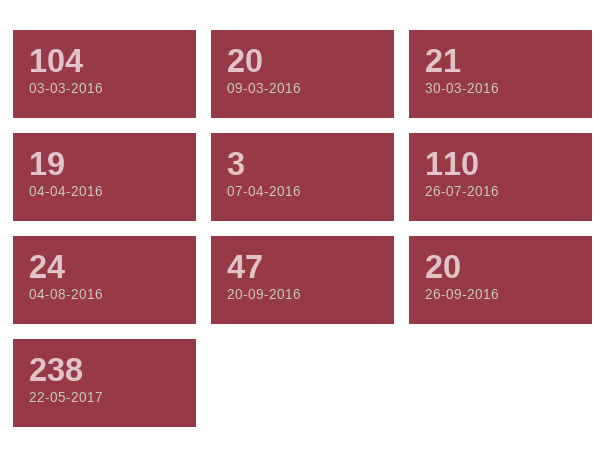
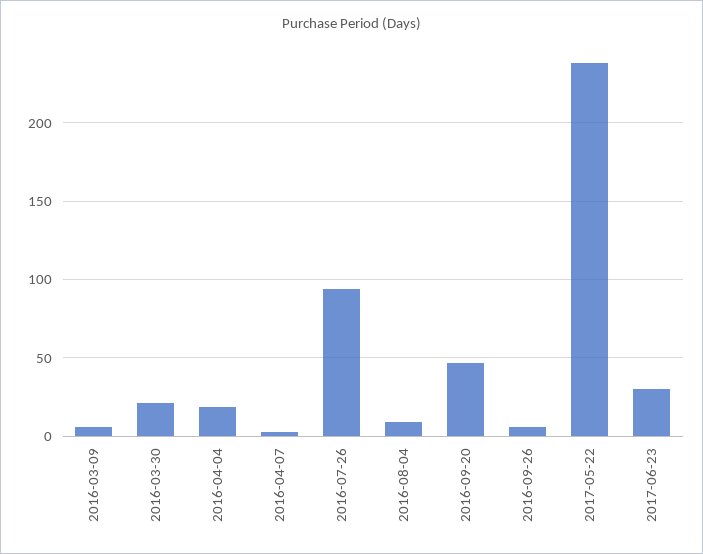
03-03-2016: 104 -> none
09-03-2016: 20 -> 5
26-07-2016: 110 -> 95
04-08-2016: 24 -> 10
26-09-2016: 20 -> 5
2017-06-23: none -> 30

